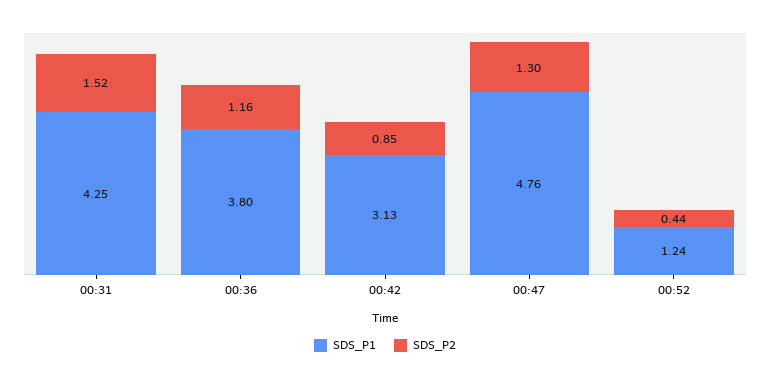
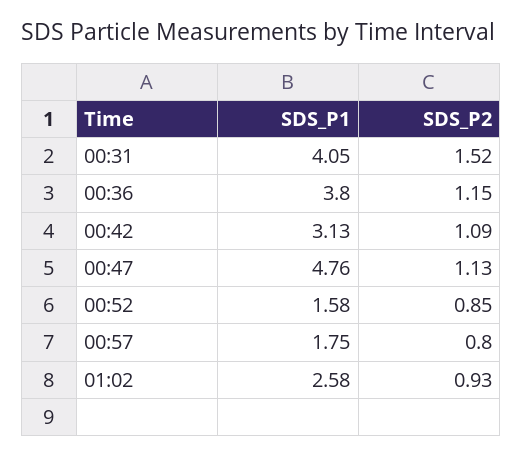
SDS_P1, 00:31: 4.25 -> 4.05
SDS_P2, 00:36: 1.16 -> 1.15
SDS_P2, 00:42: 0.85 -> 1.09
SDS_P2, 00:47: 1.3 -> 1.13
SDS_P1, 00:52: 1.24 -> 1.58
SDS_P2, 00:52: 0.44 -> 0.85
SDS_P1, 00:57: none -> 1.75
SDS_P2, 00:57: none -> 0.8
SDS_P1, 01:02: none -> 2.58
SDS_P2, 01:02: none -> 0.93

